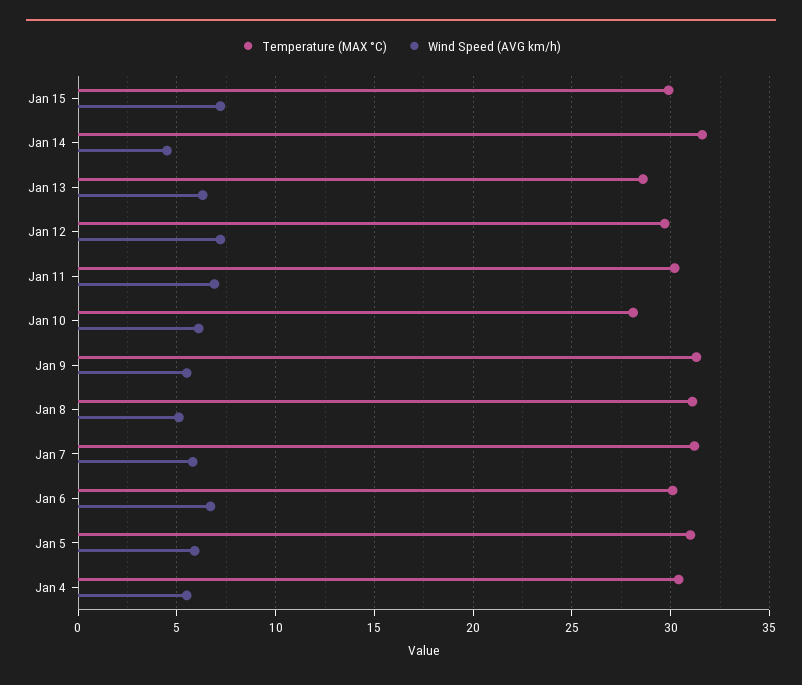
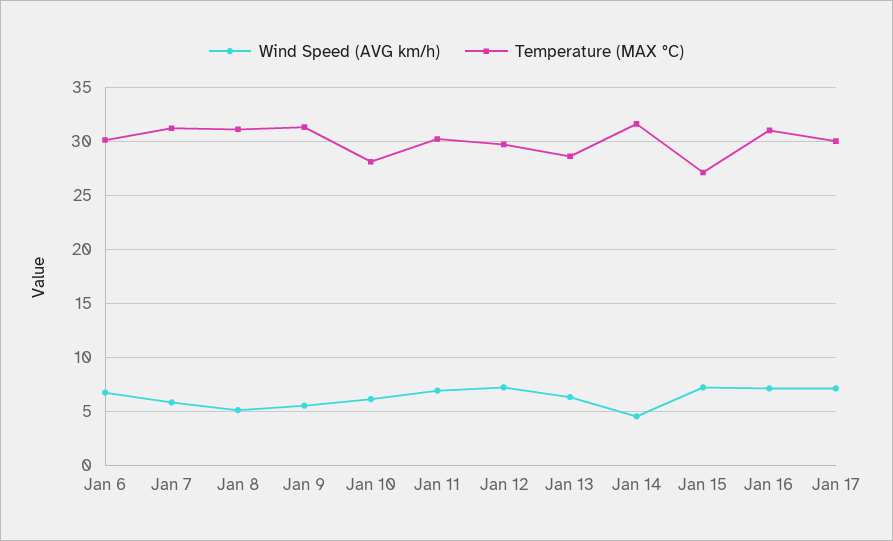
Temperature (MAX °C), Jan 15: 30 -> 27
Temperature (MAX °C), Jan 5: 31 -> none
Wind Speed (AVG km/h), Jan 5: 6 -> none
Temperature (MAX °C), Jan 4: 30.5 -> none
Wind Speed (AVG km/h), Jan 4: 5.5 -> none
Wind Speed (AVG km/h), Jan 16: none -> 7
Temperature (MAX °C), Jan 16: none -> 31
Wind Speed (AVG km/h), Jan 17: none -> 7
Temperature (MAX °C), Jan 17: none -> 30

